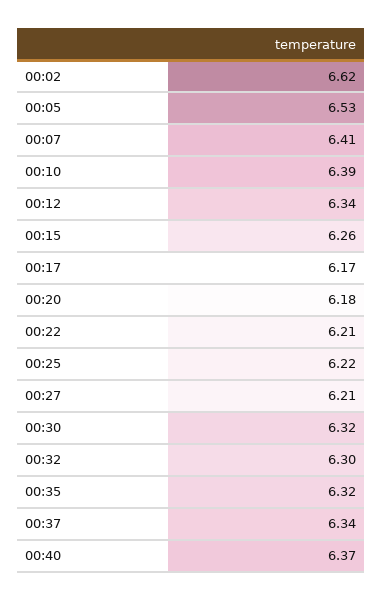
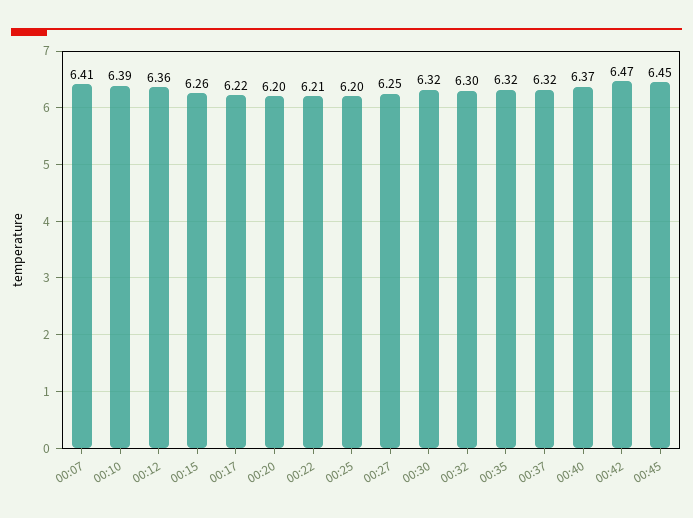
00:02: 6.62 -> none
00:05: 6.53 -> none
00:12: 6.34 -> 6.36
00:17: 6.17 -> 6.22
00:20: 6.18 -> 6.2
00:25: 6.22 -> 6.2
00:27: 6.21 -> 6.25
00:37: 6.34 -> 6.32
00:42: none -> 6.47
00:45: none -> 6.45

